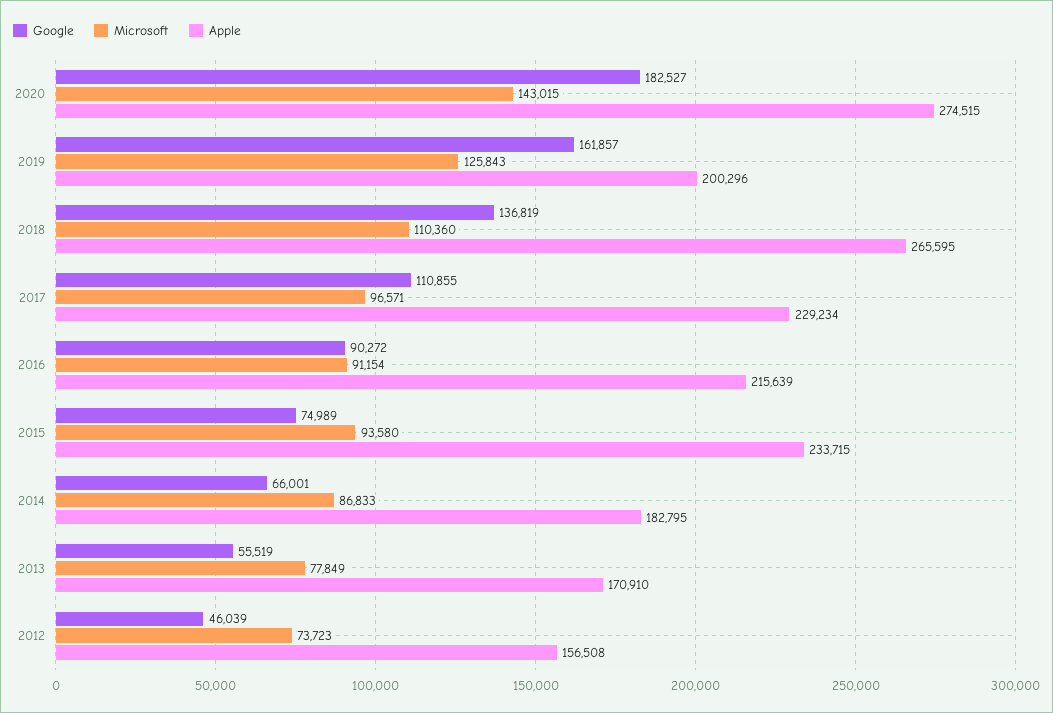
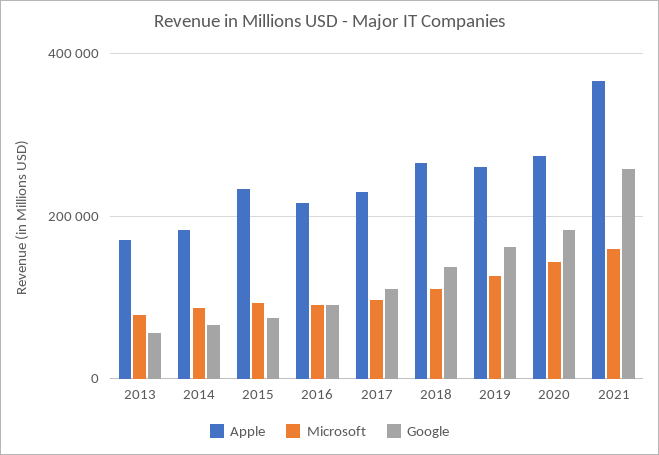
Apple, 2019: 200296 -> 260000
Google, 2012: 46039 -> none
Microsoft, 2012: 73723 -> none
Apple, 2012: 156508 -> none
Apple, 2021: none -> 360000
Microsoft, 2021: none -> 160000
Google, 2021: none -> 260000

